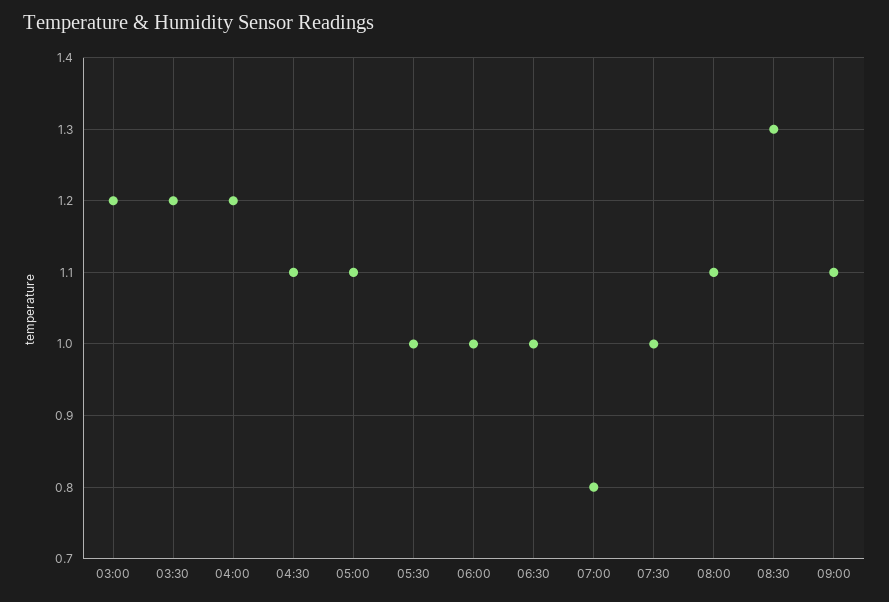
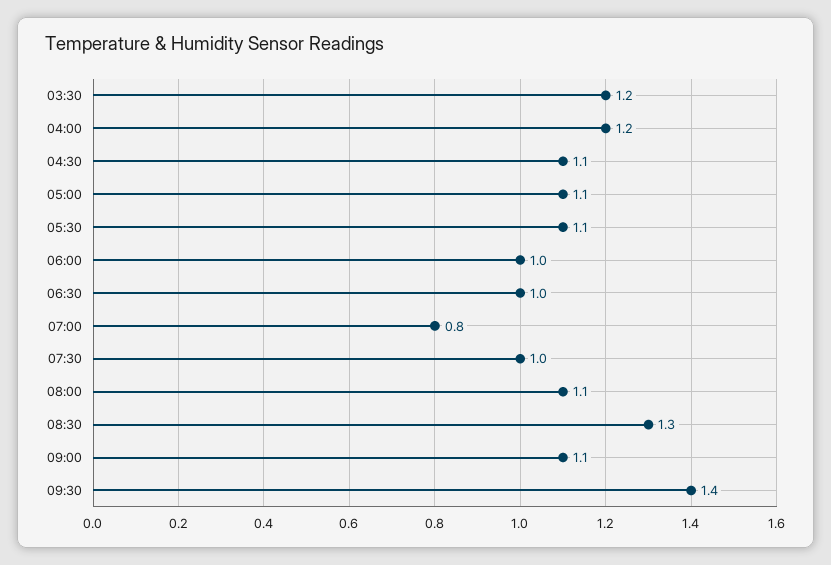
03:00: 1.2 -> none
05:30: 1 -> 1.1
09:30: none -> 1.4

